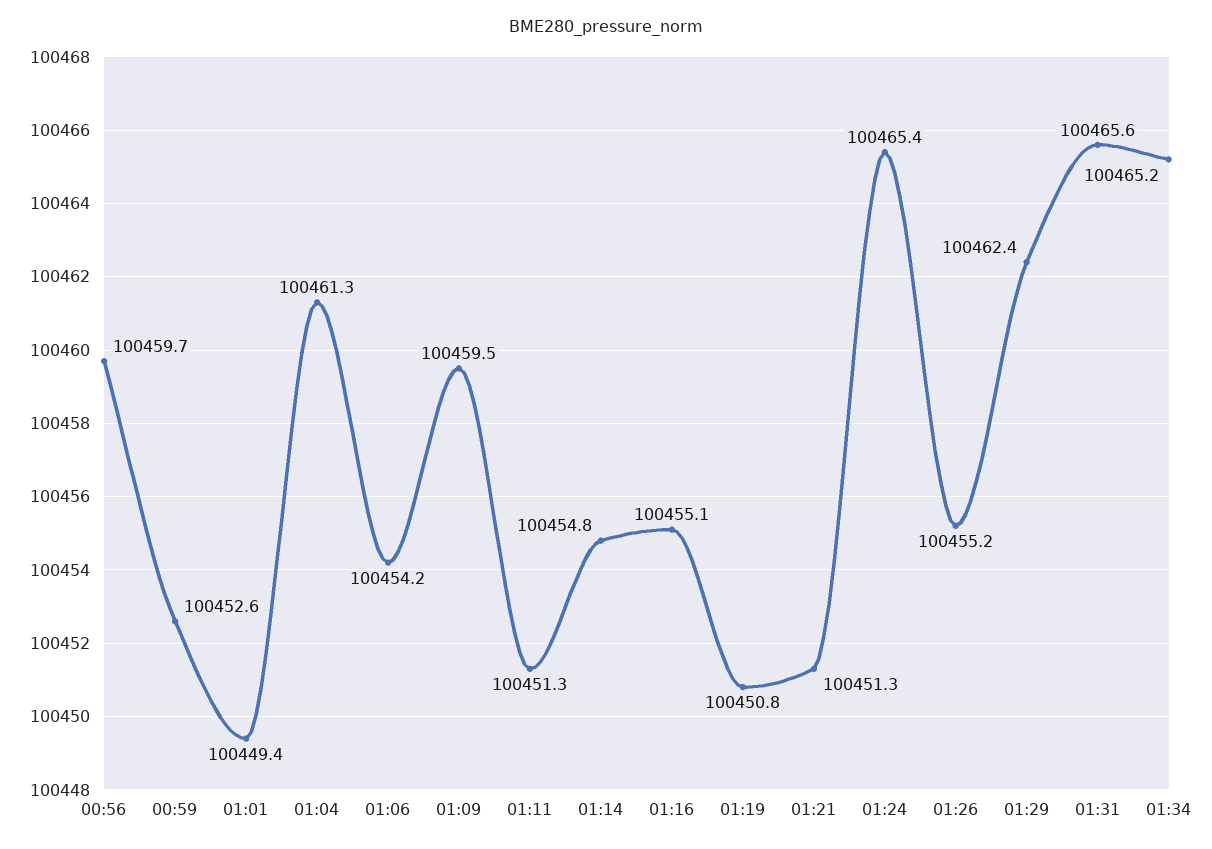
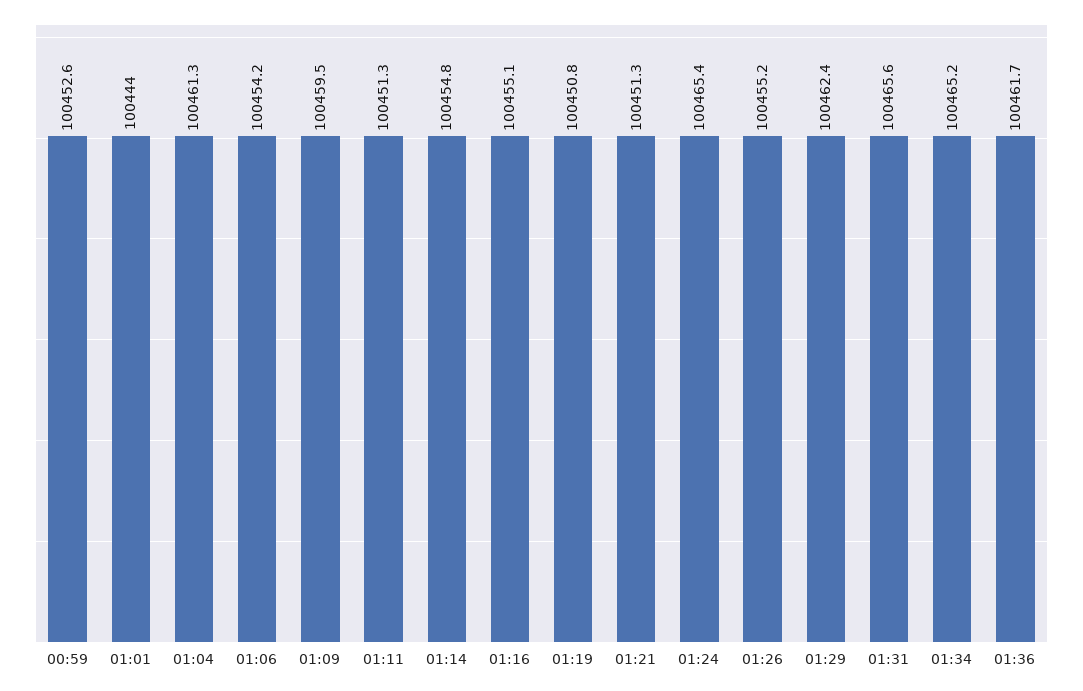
00:56: 100459.7 -> none
01:01: 100449.4 -> 100444
01:36: none -> 100461.7

